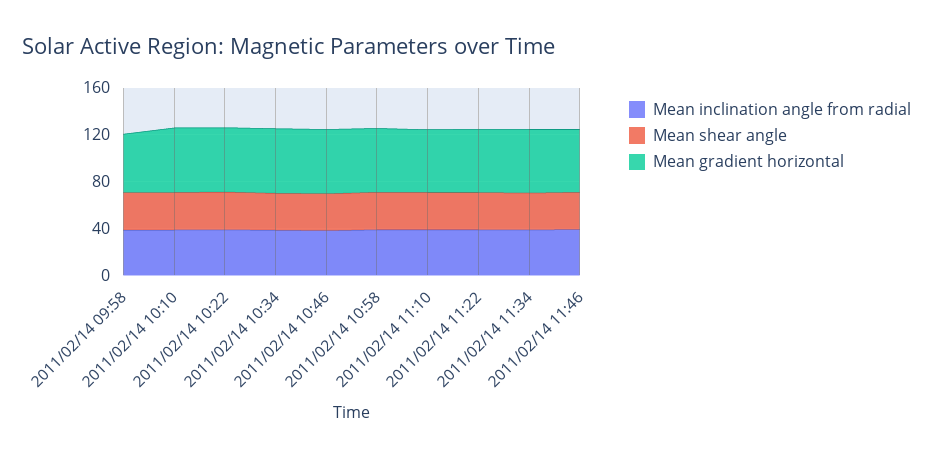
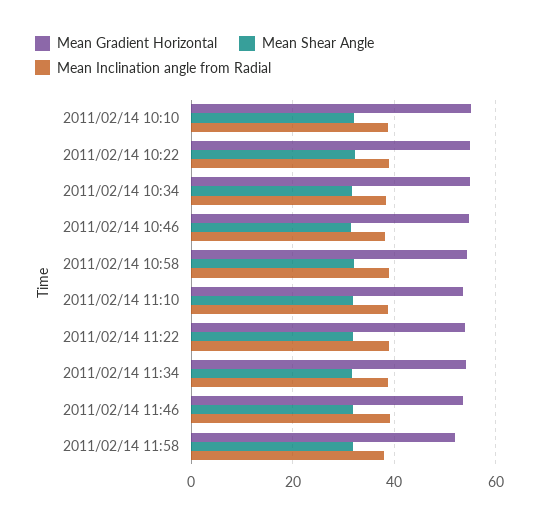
Mean inclination angle from radial, 2011/02/14 09:58: 40 -> none
Mean shear angle, 2011/02/14 09:58: 30 -> none
Mean gradient horizontal, 2011/02/14 09:58: 50 -> none
Mean gradient horizontal, 2011/02/14 11:58: none -> 52
Mean shear angle, 2011/02/14 11:58: none -> 32
Mean inclination angle from radial, 2011/02/14 11:58: none -> 38

